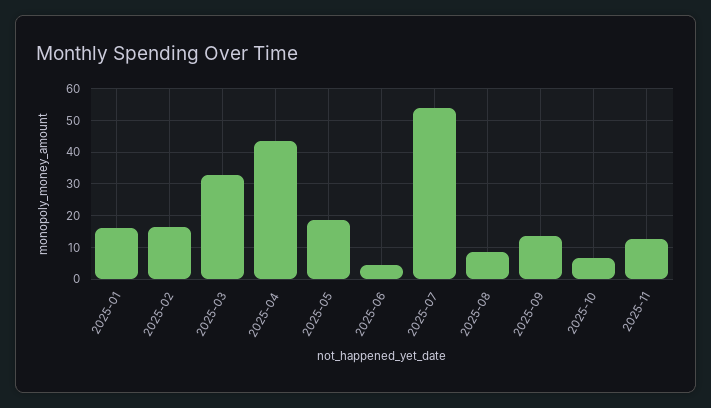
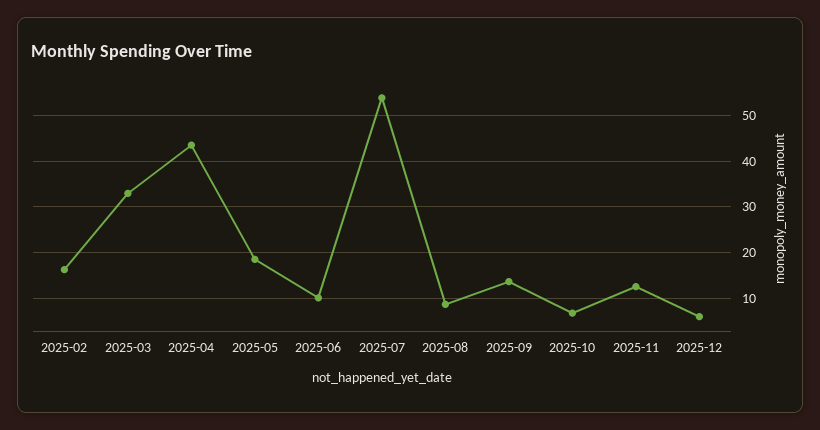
2025-01: 16 -> none
2025-06: 4 -> 10
2025-12: none -> 6

